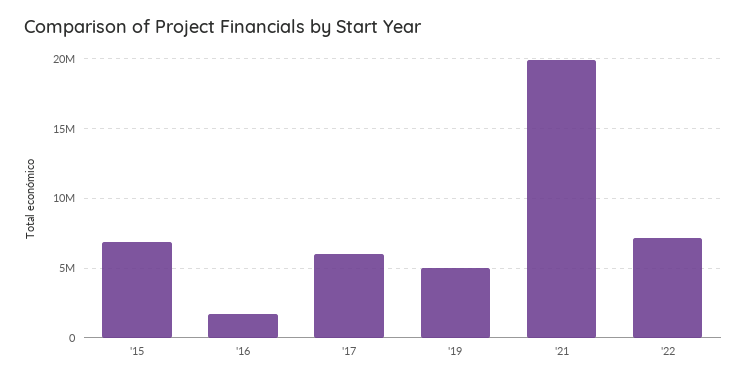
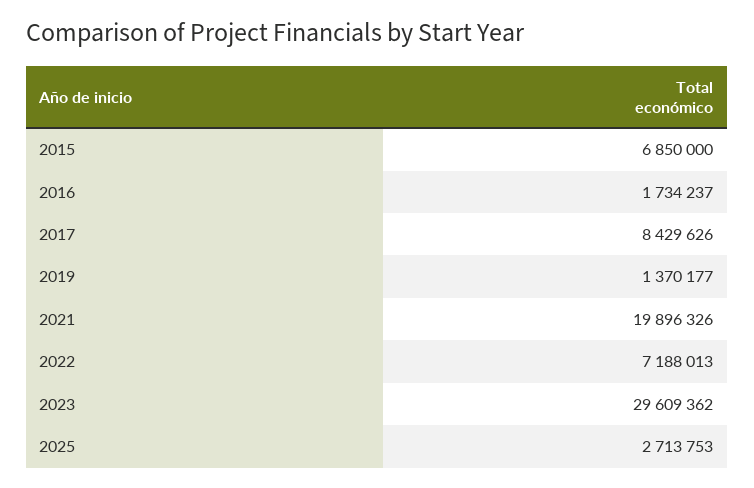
'17: 6000000 -> 8429626
'19: 5000000 -> 1370177
2023: none -> 29609362
2025: none -> 2713753

